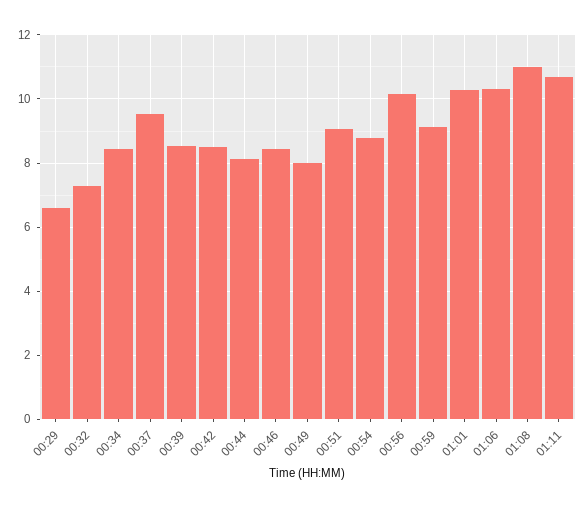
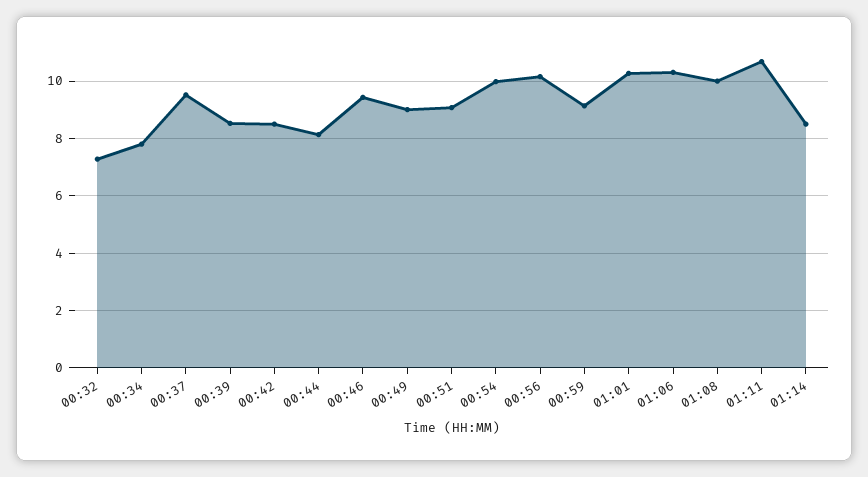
00:29: 6.6 -> none
00:34: 8.4 -> 7.75
00:46: 8.4 -> 9.5
00:49: 8 -> 9
00:54: 8.8 -> 10
01:08: 11 -> 10
01:14: none -> 8.5

